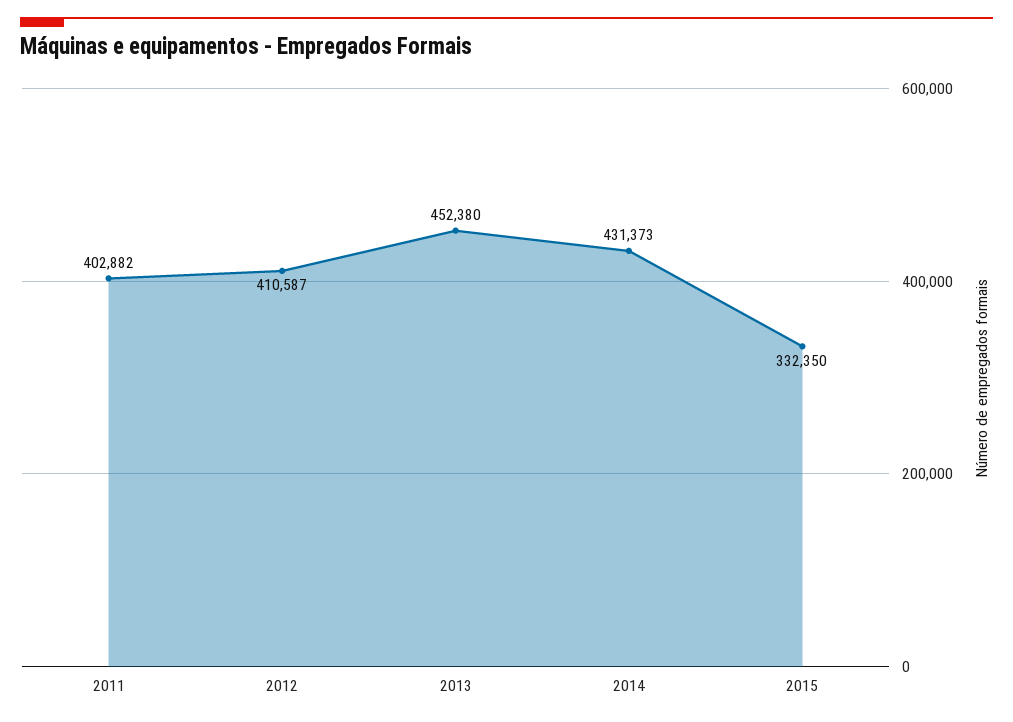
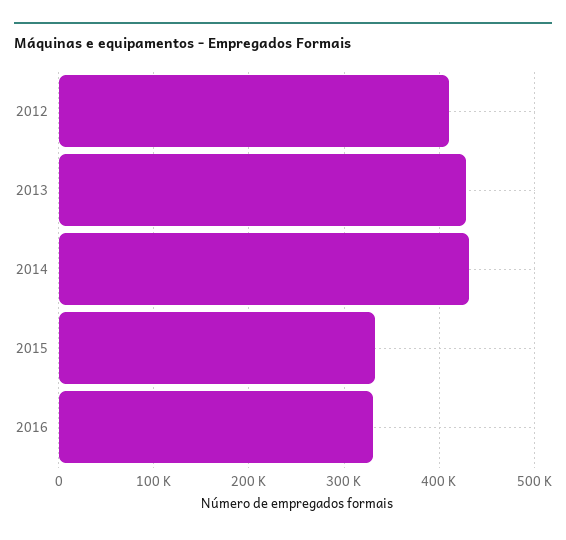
2011: 402882 -> none
2013: 452380 -> 430000
2016: none -> 330000

